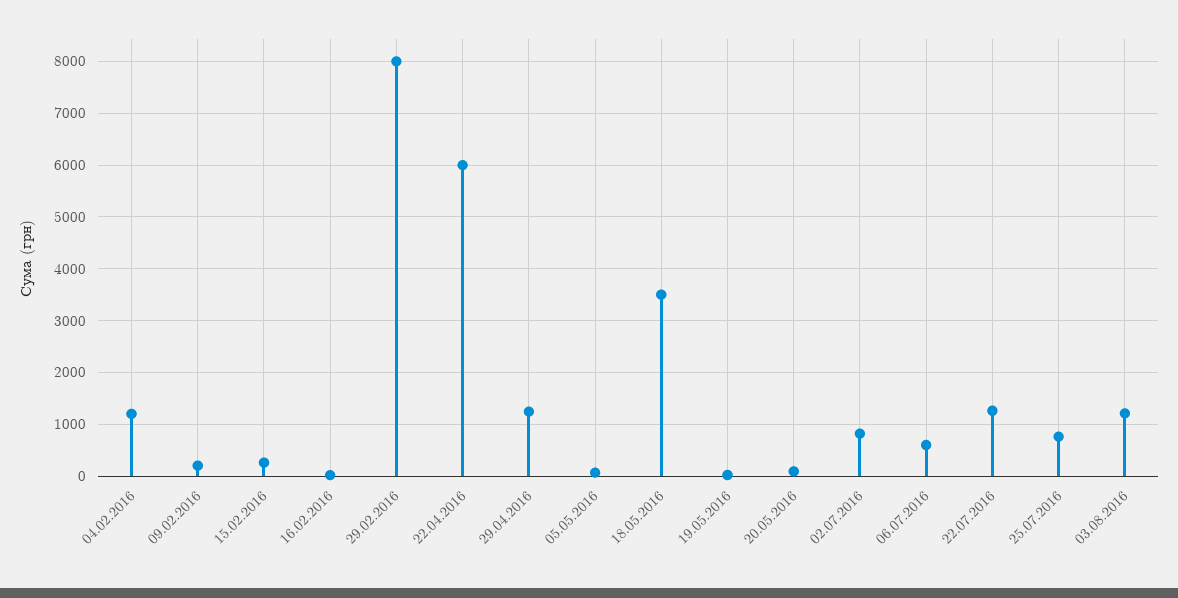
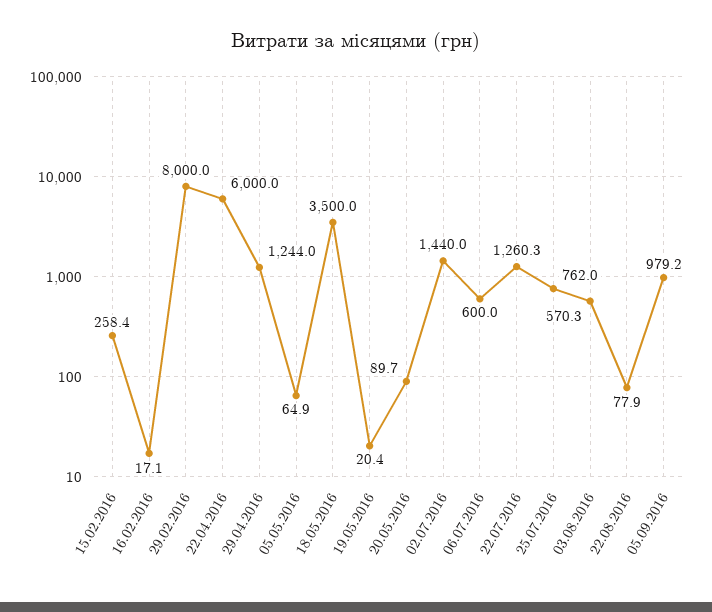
04.02.2016: 1200 -> none
09.02.2016: 200 -> none
02.07.2016: 800 -> 1440
03.08.2016: 1200 -> 570.3
22.08.2016: none -> 77.9
05.09.2016: none -> 979.2

